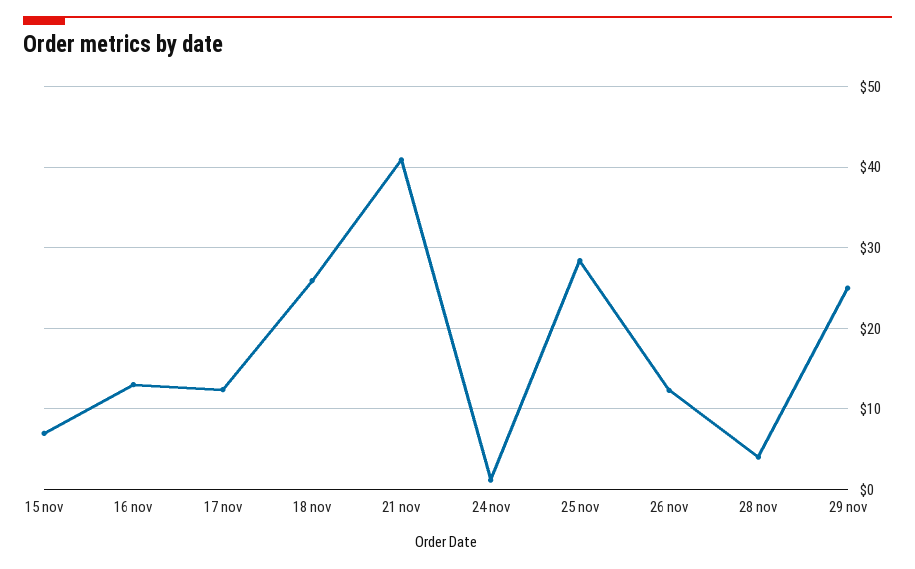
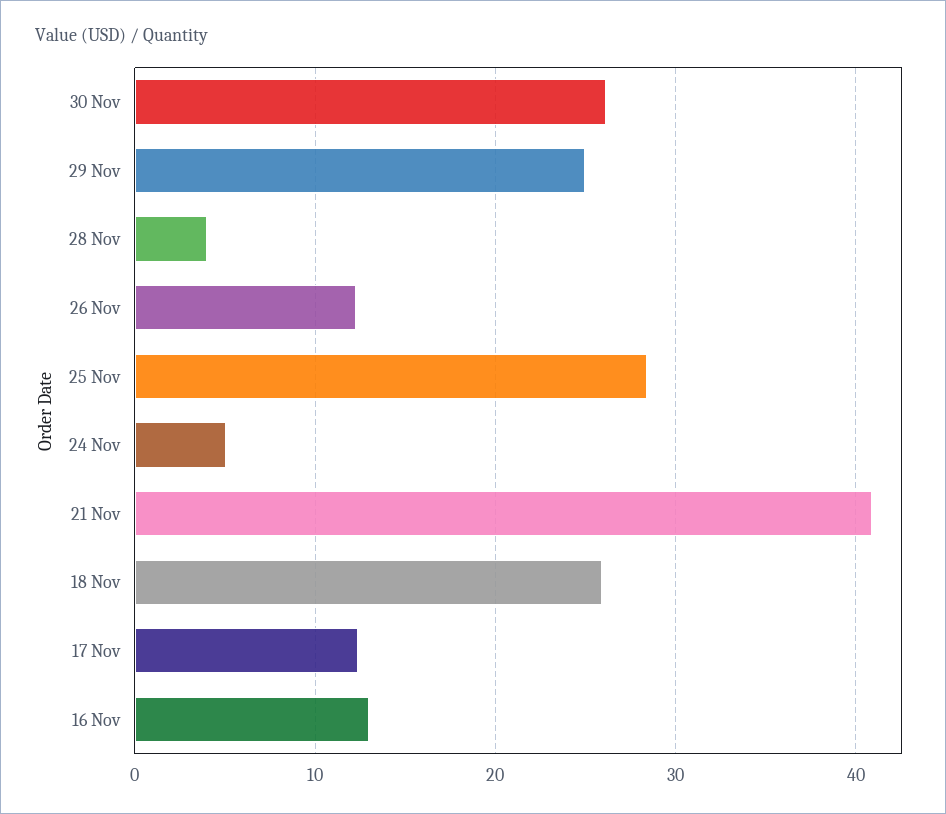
15 nov: 7 -> none
24 nov: 1 -> 5
30 Nov: none -> 26

